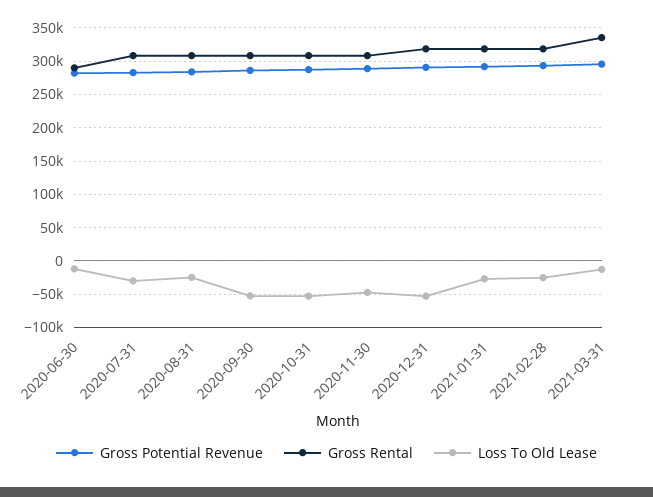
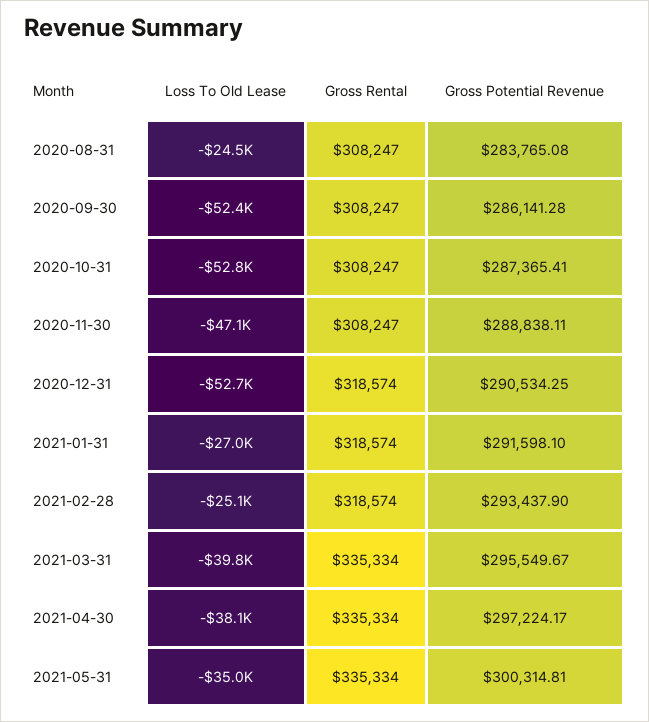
Gross Potential Revenue, 2020-06-30: 280000 -> none
Gross Rental, 2020-06-30: 290000 -> none
Loss To Old Lease, 2020-06-30: -10000 -> none
Gross Potential Revenue, 2020-07-31: 280000 -> none
Gross Rental, 2020-07-31: 310000 -> none
Loss To Old Lease, 2020-07-31: -30000 -> none
Loss To Old Lease, 2021-03-31: -10000 -> -39800
Loss To Old Lease, 2021-04-30: none -> -38100
Gross Rental, 2021-04-30: none -> 335334
Gross Potential Revenue, 2021-04-30: none -> 297224.17
Loss To Old Lease, 2021-05-31: none -> -35000
Gross Rental, 2021-05-31: none -> 335334
Gross Potential Revenue, 2021-05-31: none -> 300314.81

